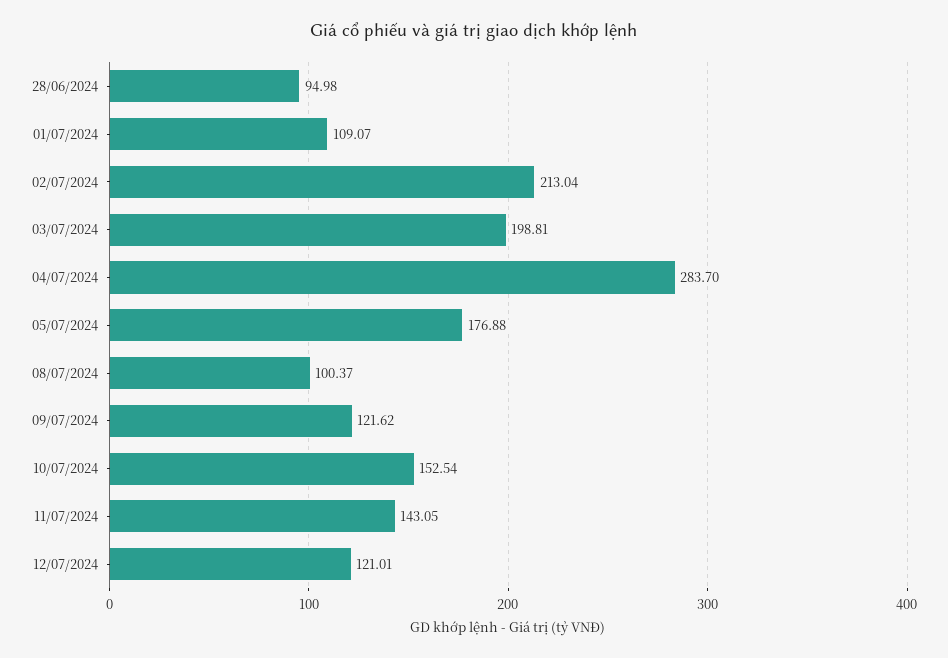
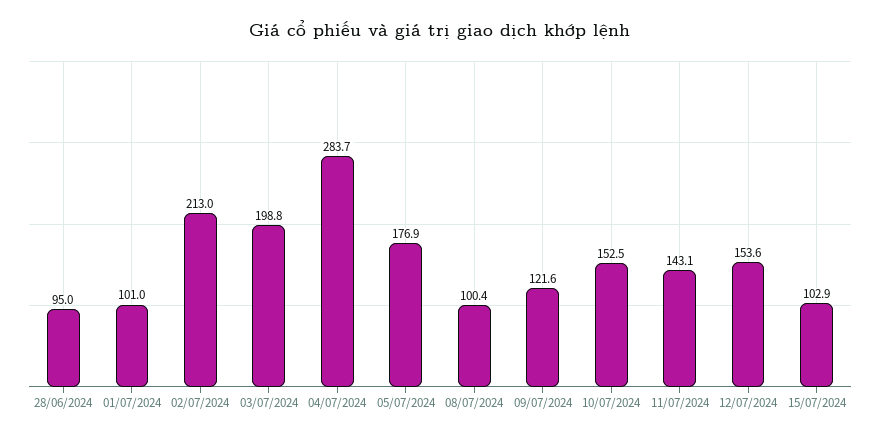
01/07/2024: 109.07 -> 101
12/07/2024: 121.01 -> 153.6
15/07/2024: none -> 102.9

